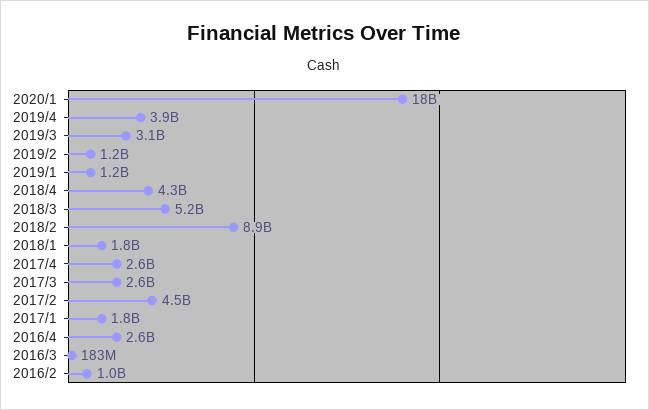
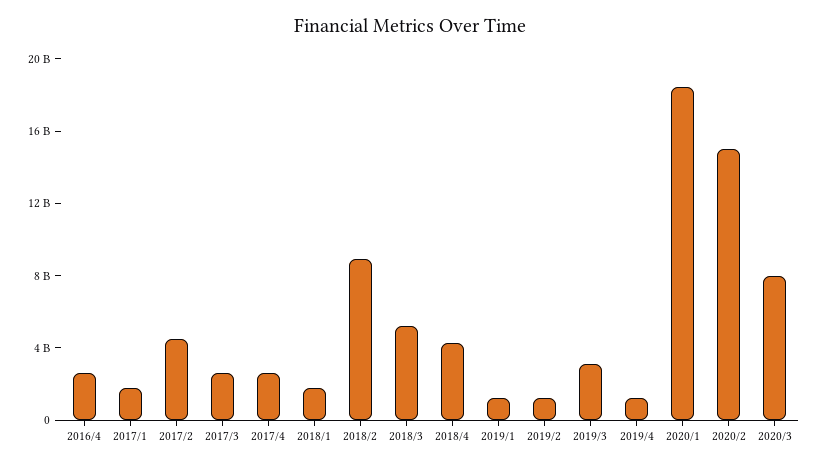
2019/4: 3900000000 -> 1000000000
2016/3: 183000000 -> none
2016/2: 1000000000 -> none
2020/2: none -> 15000000000
2020/3: none -> 8000000000

